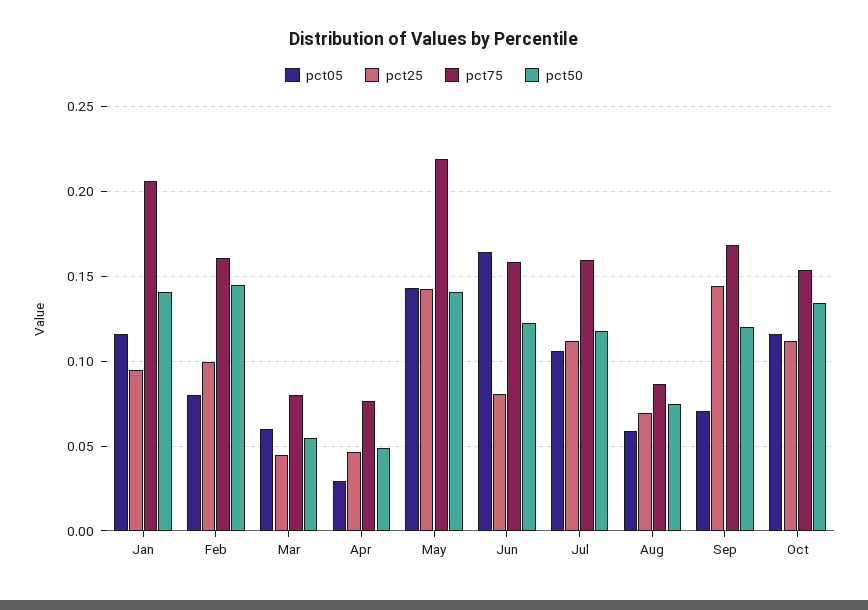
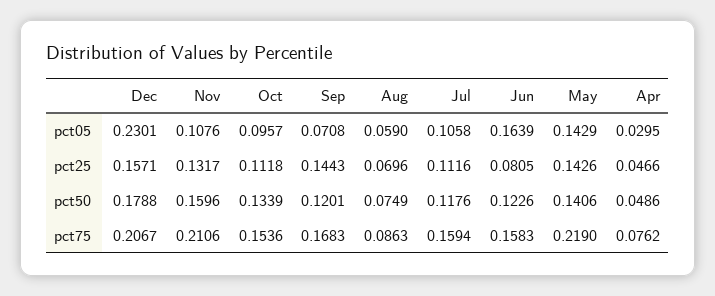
pct05, Jan: 0.115 -> none
pct25, Jan: 0.095 -> none
pct75, Jan: 0.205 -> none
pct50, Jan: 0.14 -> none
pct05, Feb: 0.08 -> none
pct25, Feb: 0.1 -> none
pct75, Feb: 0.16 -> none
pct50, Feb: 0.145 -> none
pct05, Mar: 0.06 -> none
pct25, Mar: 0.045 -> none
pct75, Mar: 0.08 -> none
pct50, Mar: 0.055 -> none
pct05, Oct: 0.115 -> 0.0957
pct05, Dec: none -> 0.2301
pct05, Nov: none -> 0.1076
pct25, Dec: none -> 0.1571
pct25, Nov: none -> 0.1317
pct50, Dec: none -> 0.1788
pct50, Nov: none -> 0.1596
pct75, Dec: none -> 0.2067
pct75, Nov: none -> 0.2106

